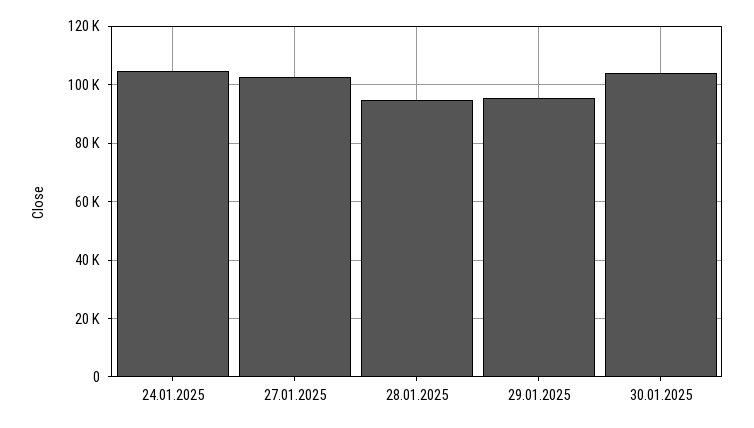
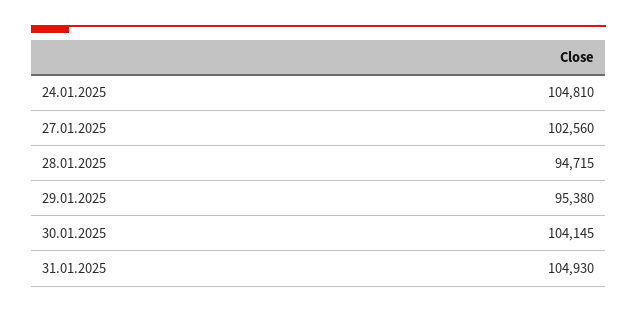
31.01.2025: none -> 104930

